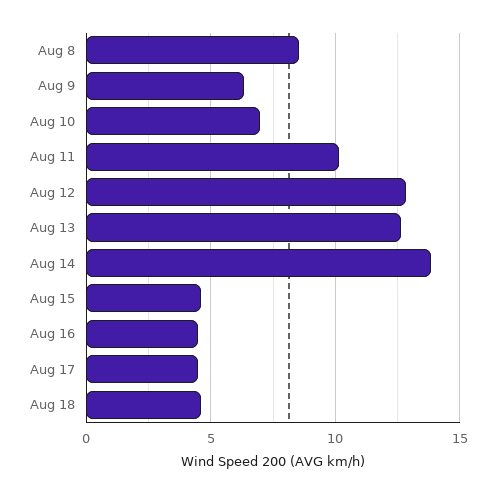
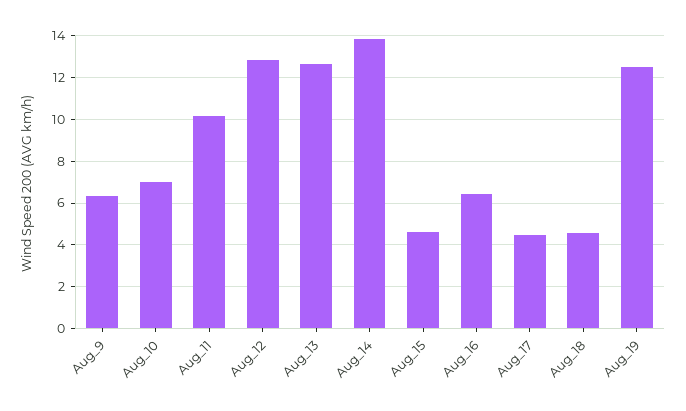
Aug 8: 8.5 -> none
Aug 16: 4.5 -> 6.5
Aug_19: none -> 12.5

